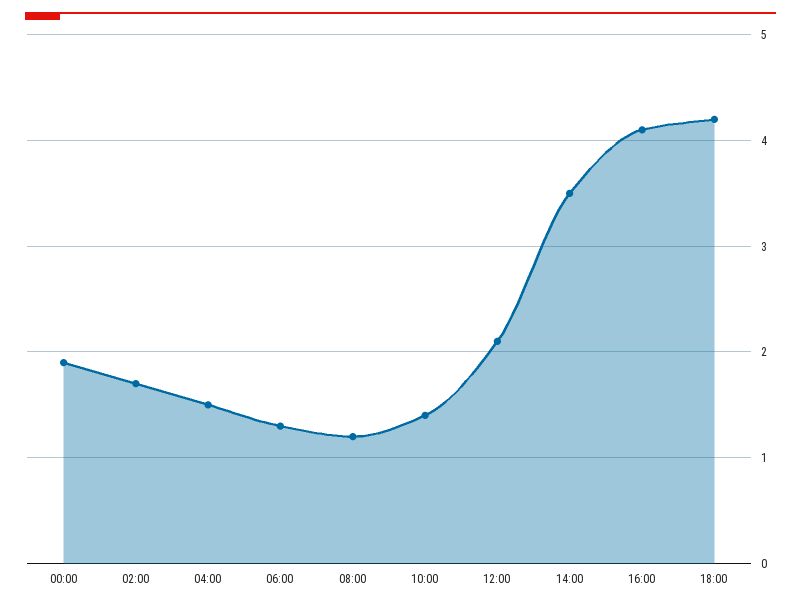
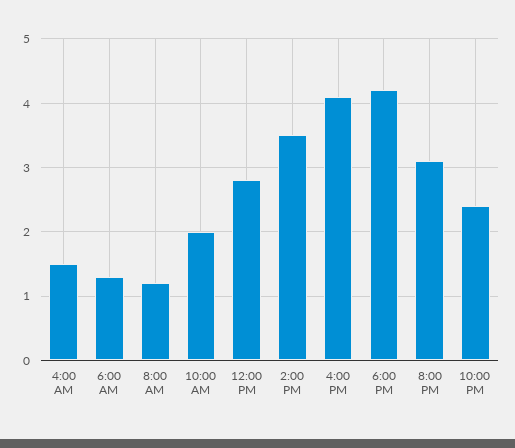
00:00: 1.9 -> none
02:00: 1.7 -> none
10:00: 1.4 -> 2
12:00: 2.1 -> 2.8
8:00 PM: none -> 3.1
10:00 PM: none -> 2.4

